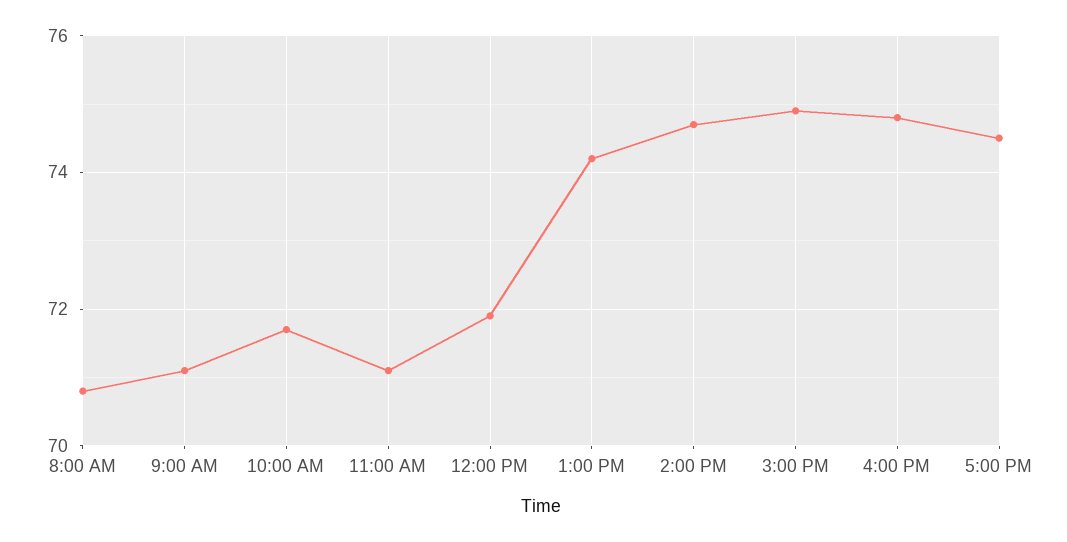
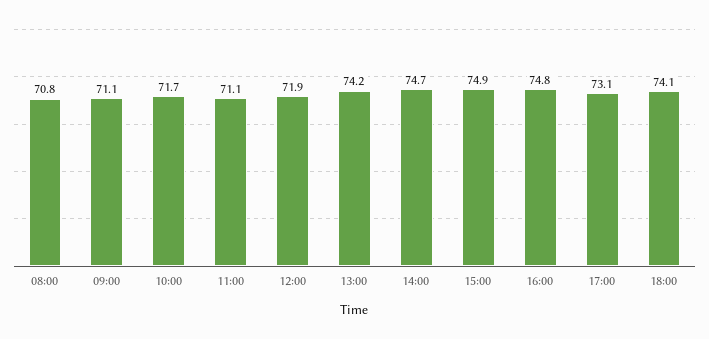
5:00 PM: 74.5 -> 73.1
18:00: none -> 74.1

